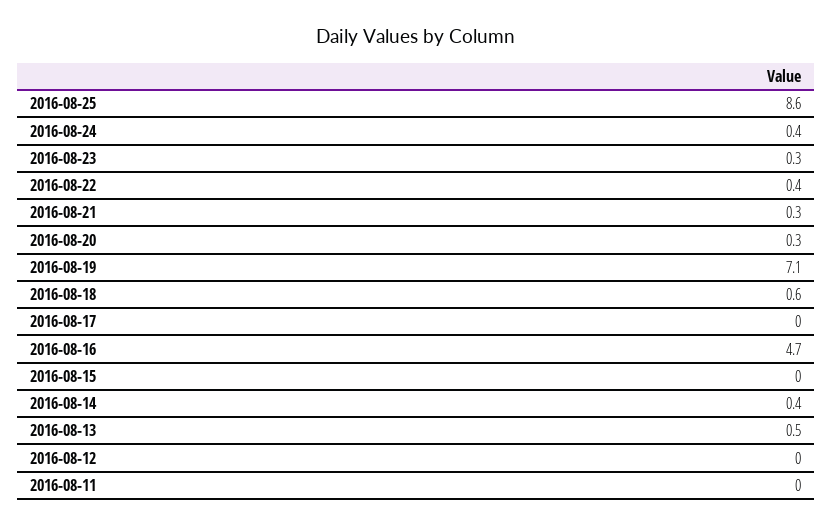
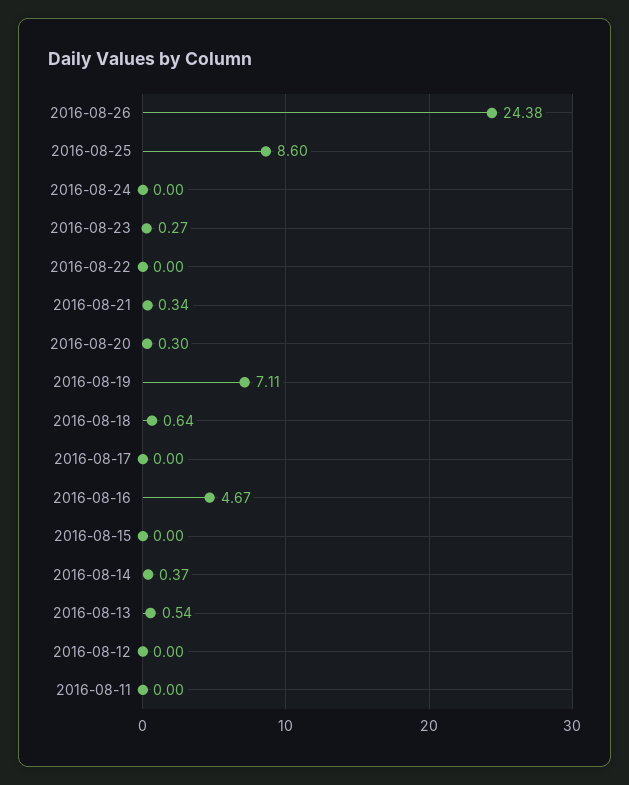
2016-08-24: 0.4 -> 0
2016-08-22: 0.4 -> 0
2016-08-26: none -> 24.38

